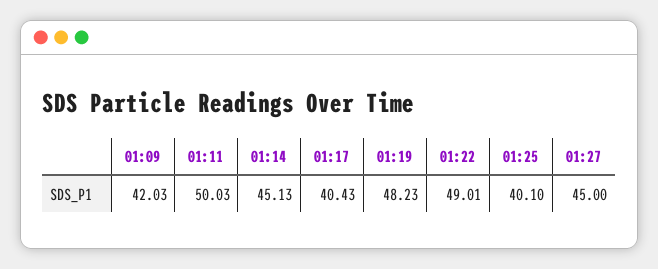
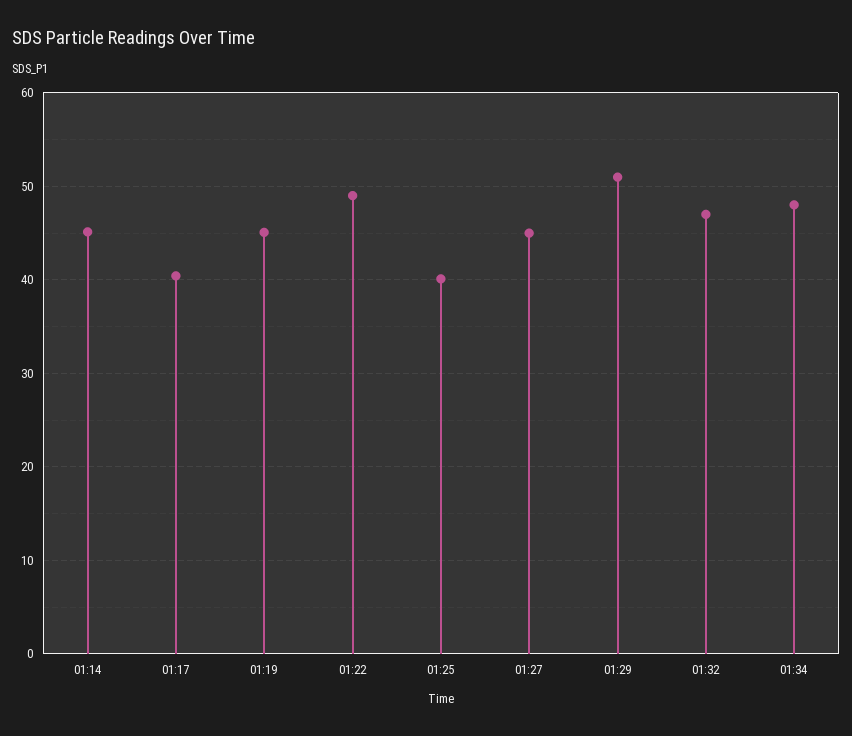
01:09: 42.03 -> none
01:11: 50.03 -> none
01:19: 48.23 -> 45
01:29: none -> 51
01:32: none -> 47
01:34: none -> 48

